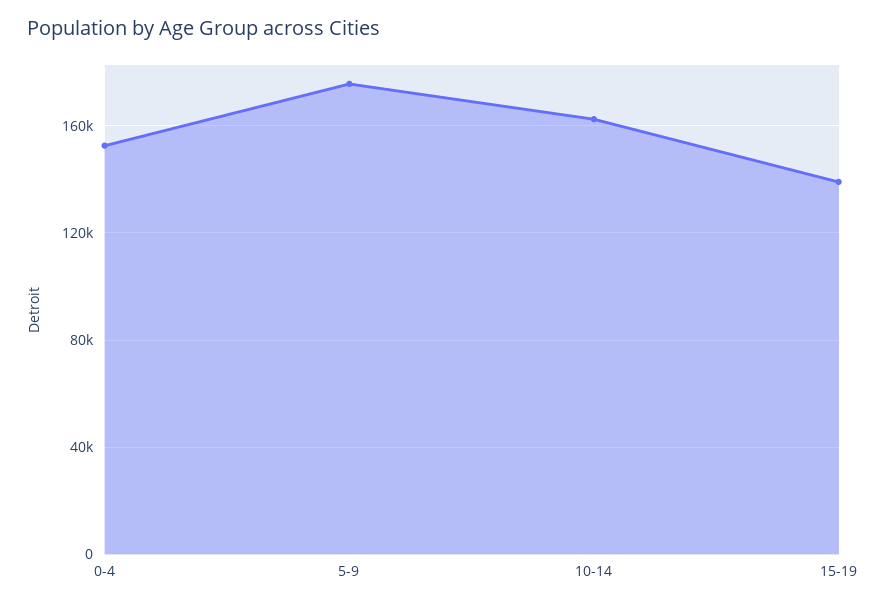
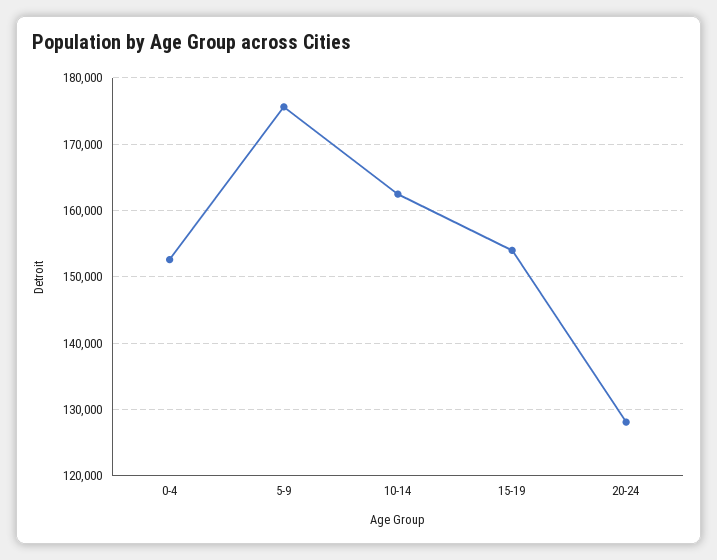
15-19: 140000 -> 154000
20-24: none -> 128000

